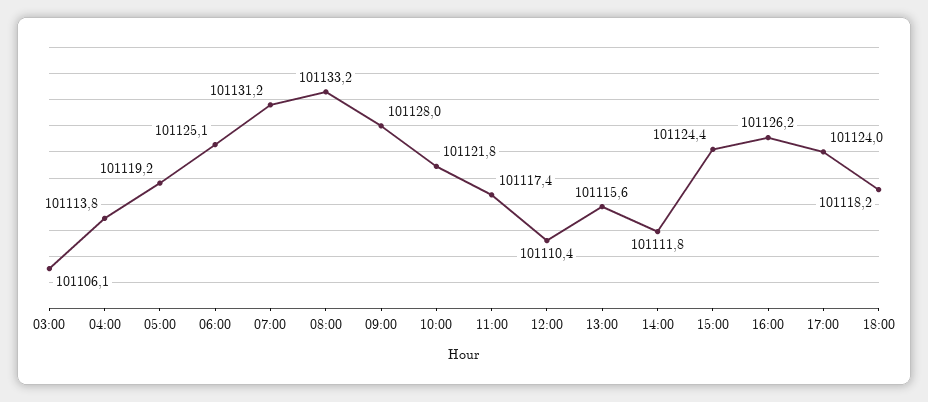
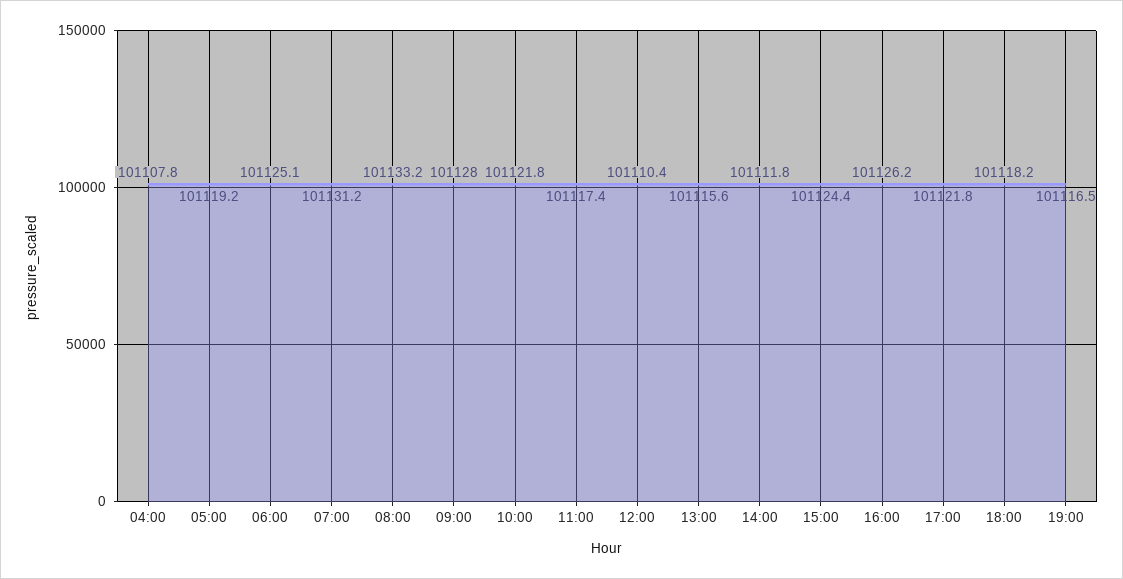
03:00: 101106.1 -> none
04:00: 101113.8 -> 101107.8
17:00: 101124 -> 101121.8
19:00: none -> 101116.5

